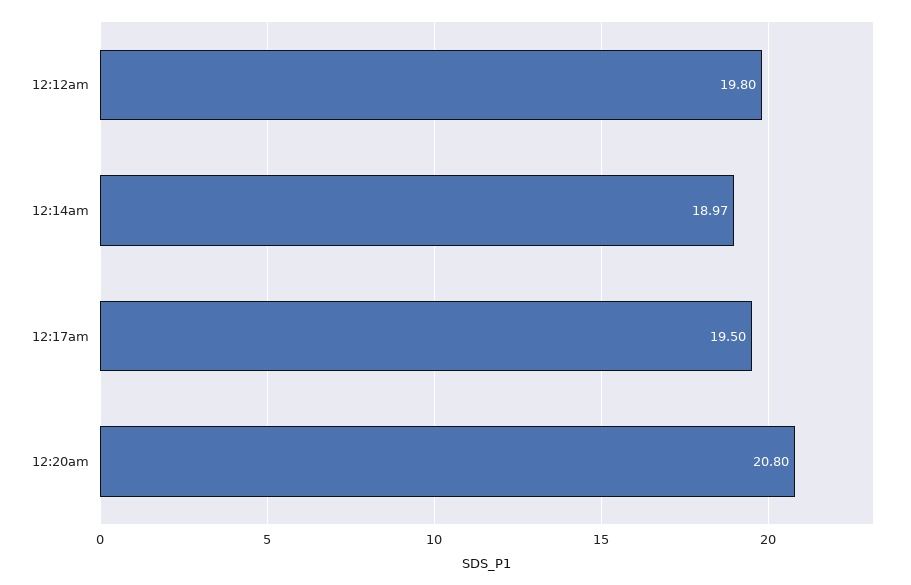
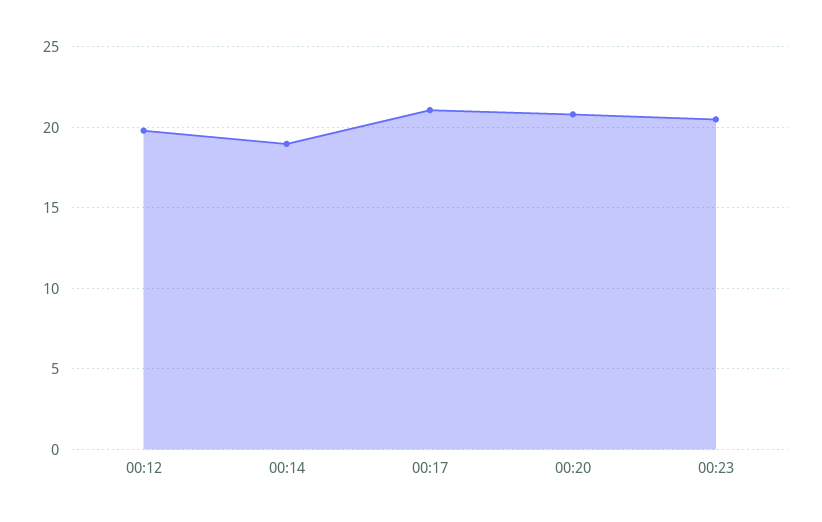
12:17am: 19.5 -> 21
00:23: none -> 20.5

